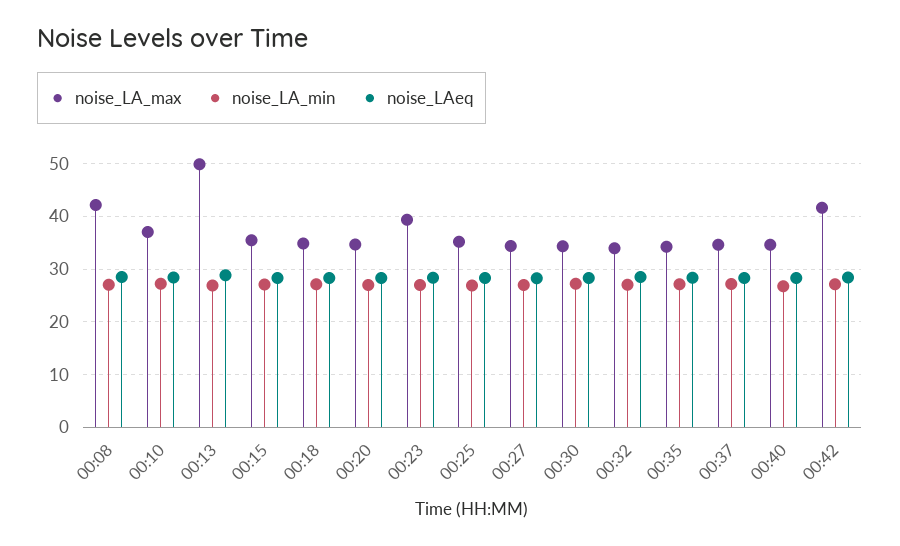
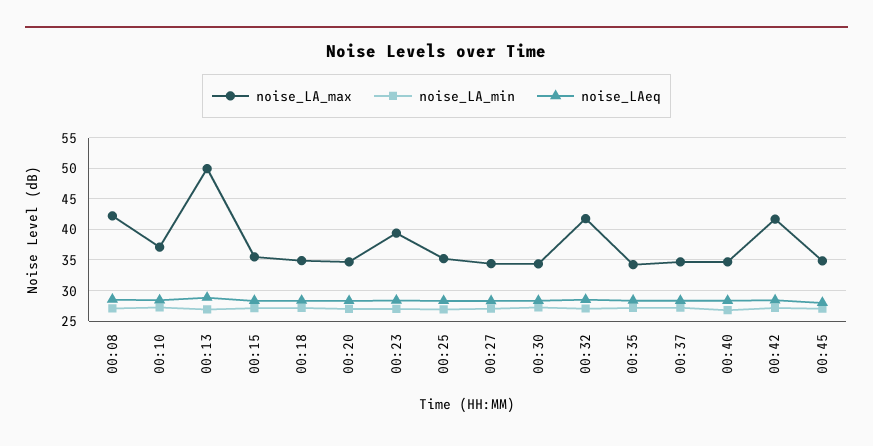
noise_LA_max, 00:32: 34 -> 42
noise_LA_max, 00:45: none -> 35
noise_LA_min, 00:45: none -> 27
noise_LAeq, 00:45: none -> 28

